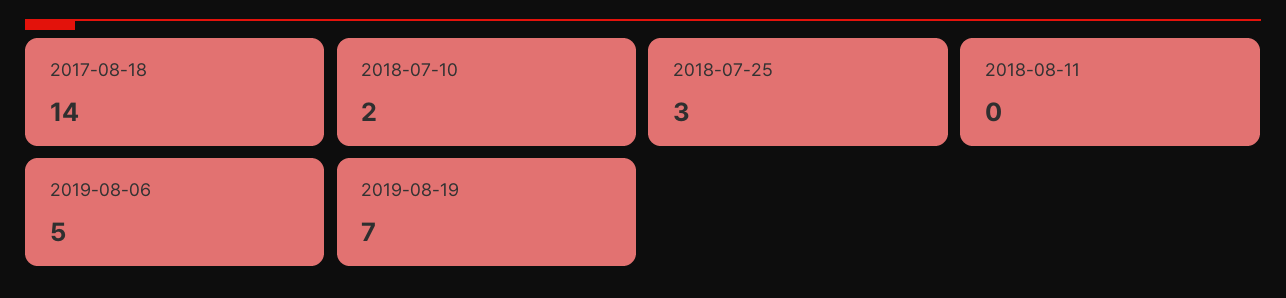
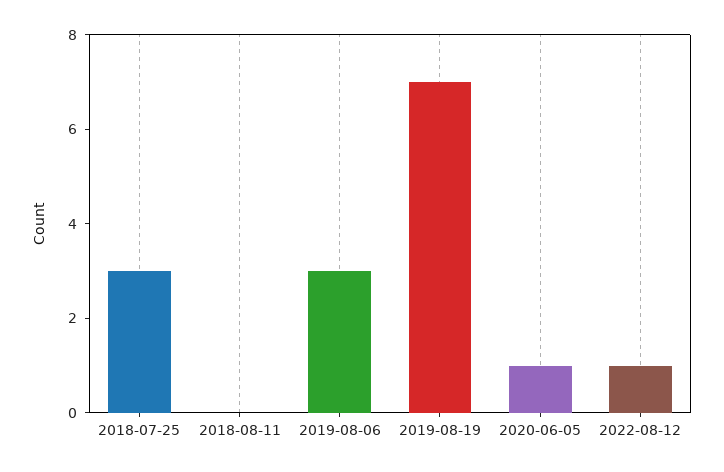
2017-08-18: 14 -> none
2018-07-10: 2 -> none
2019-08-06: 5 -> 3
2020-06-05: none -> 1
2022-08-12: none -> 1

